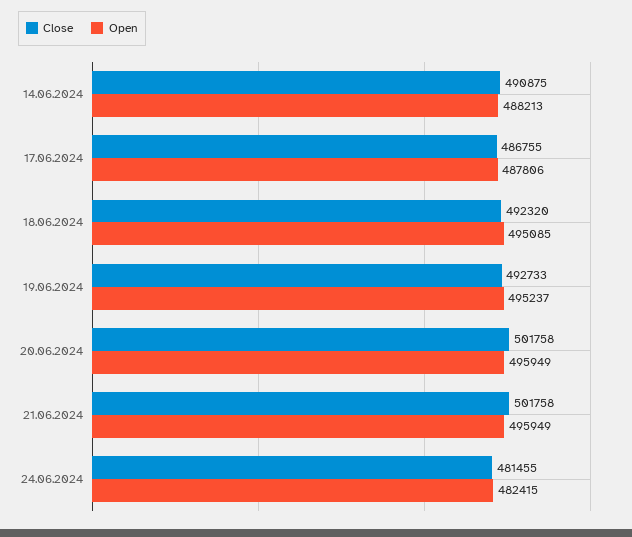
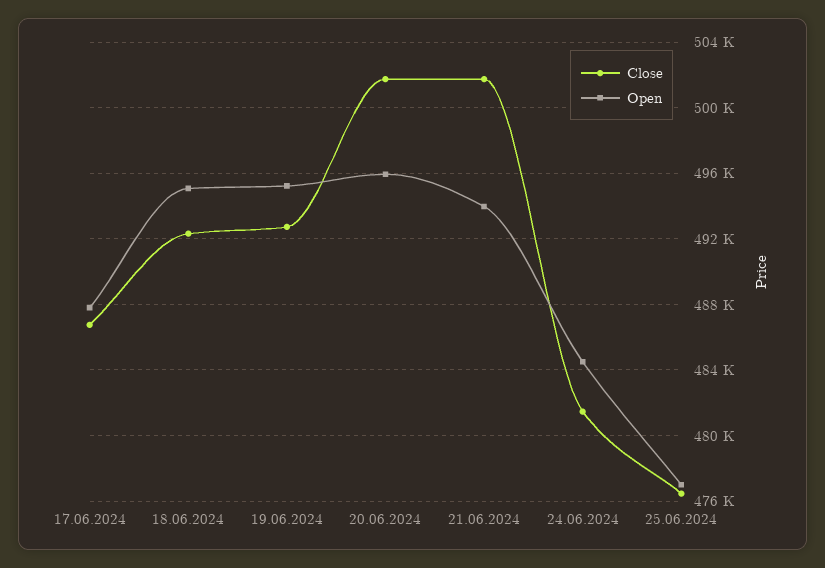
Close, 14.06.2024: 490875 -> none
Open, 14.06.2024: 488213 -> none
Open, 21.06.2024: 495949 -> 494000
Open, 24.06.2024: 482415 -> 484500
Close, 25.06.2024: none -> 476500
Open, 25.06.2024: none -> 477000

